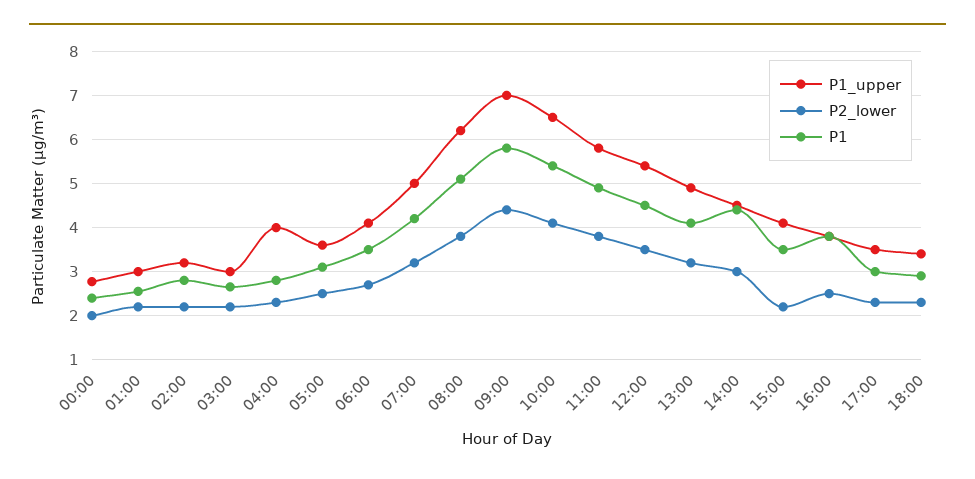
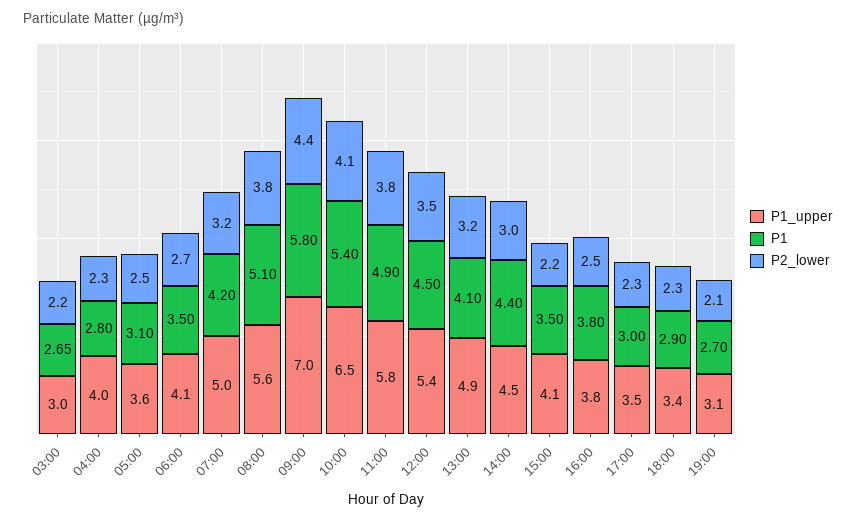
P1_upper, 00:00: 2.8 -> none
P2_lower, 00:00: 2 -> none
P1, 00:00: 2.4 -> none
P1_upper, 01:00: 3 -> none
P2_lower, 01:00: 2.2 -> none
P1, 01:00: 2.6 -> none
P1_upper, 02:00: 3.2 -> none
P2_lower, 02:00: 2.2 -> none
P1, 02:00: 2.8 -> none
P1_upper, 08:00: 6.2 -> 5.6
P1_upper, 19:00: none -> 3.1
P1, 19:00: none -> 2.7
P2_lower, 19:00: none -> 2.1

